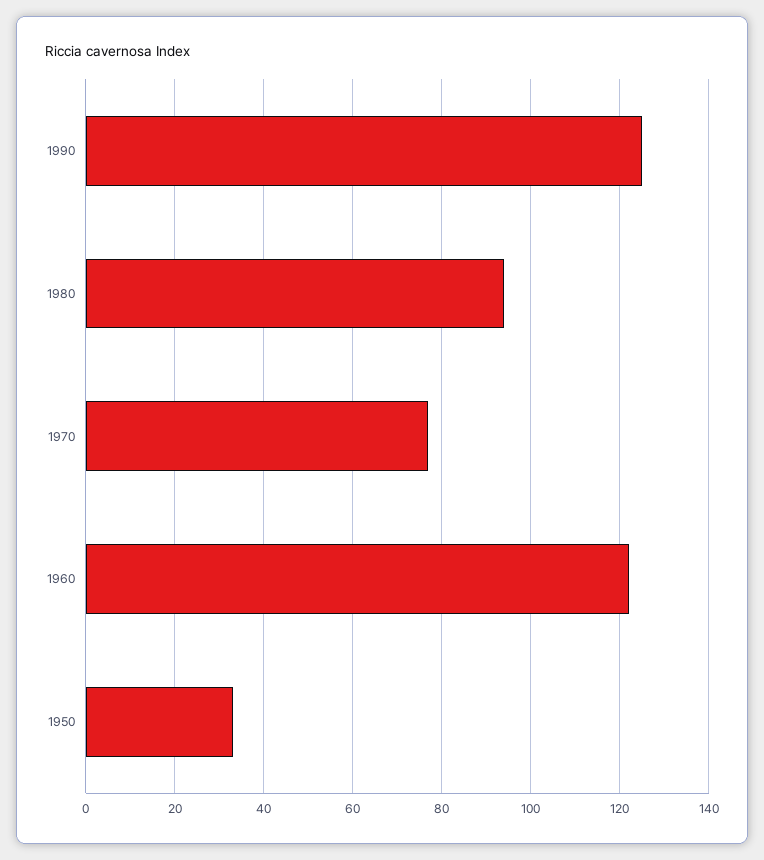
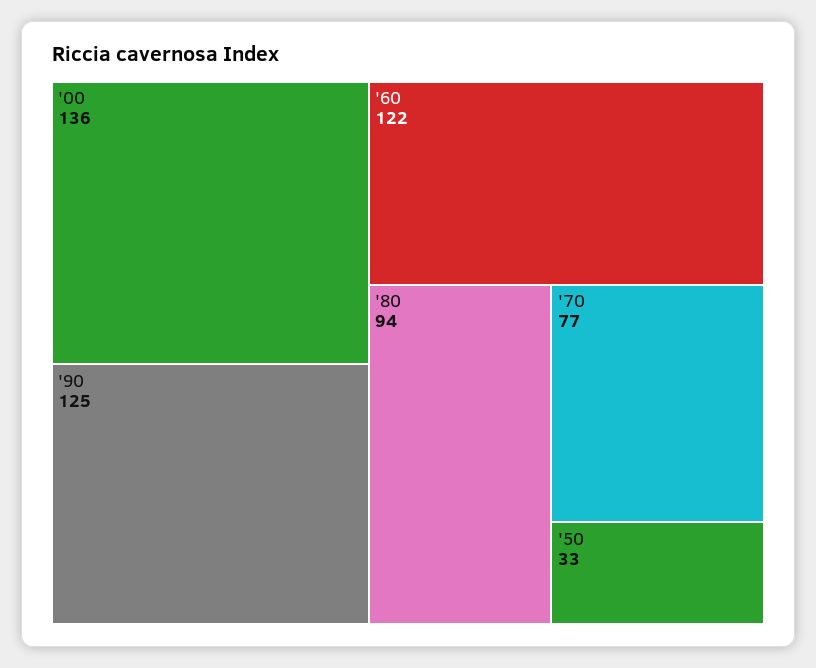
'00: none -> 136

